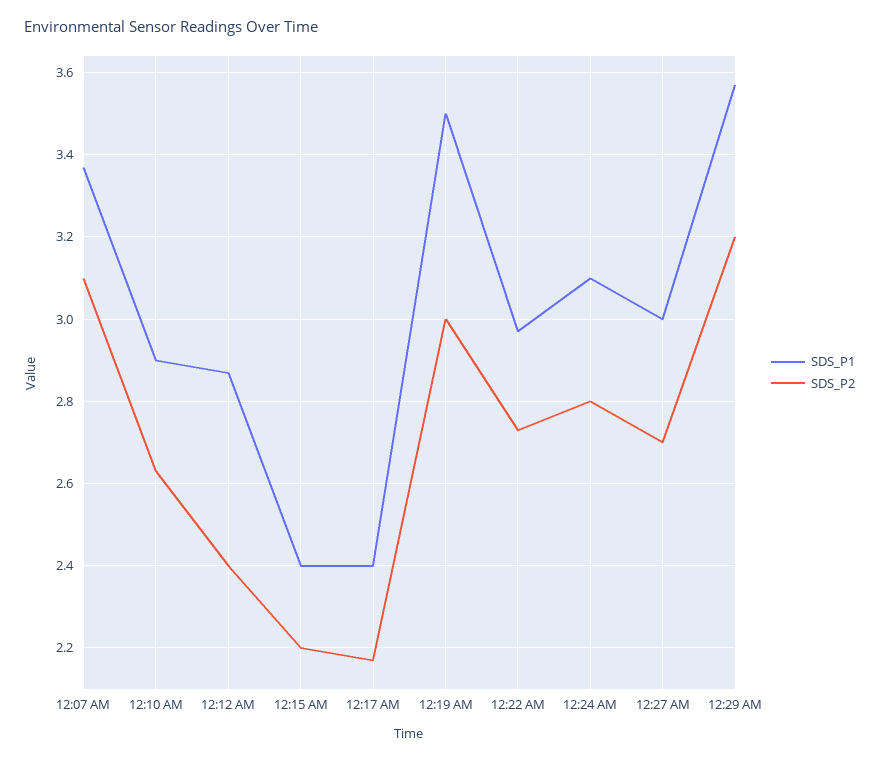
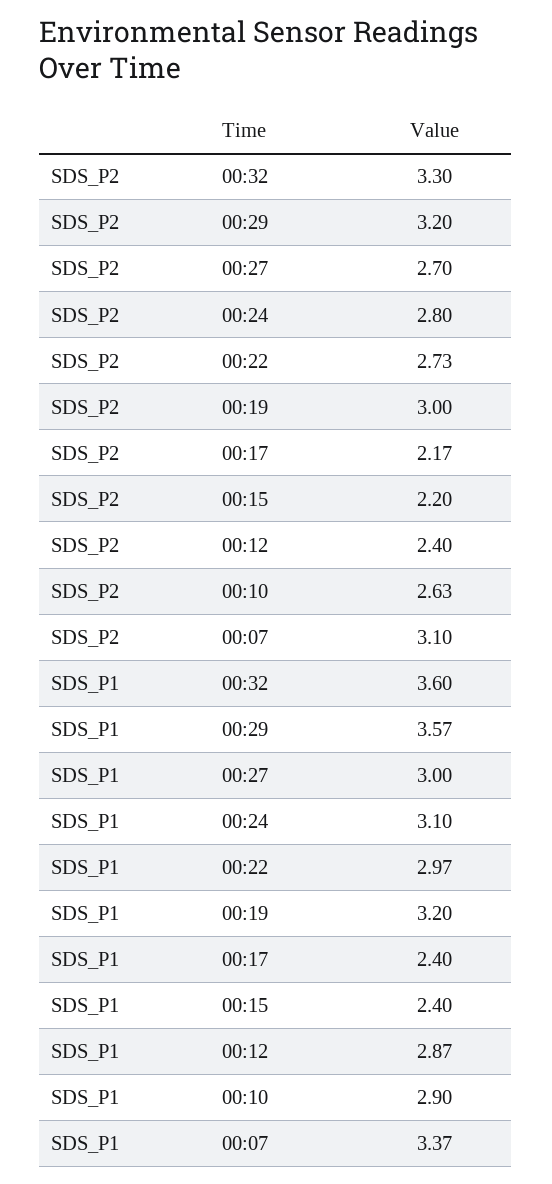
SDS_P1, 12:19 AM: 3.5 -> 3.2
SDS_P2, 00:32: none -> 3.3
SDS_P1, 00:32: none -> 3.6

